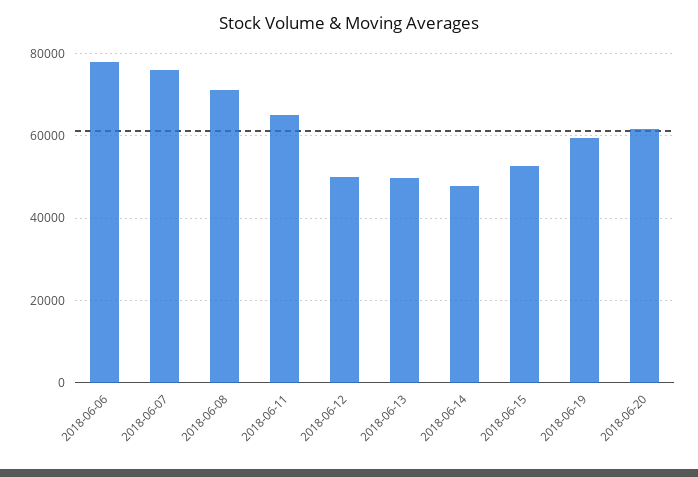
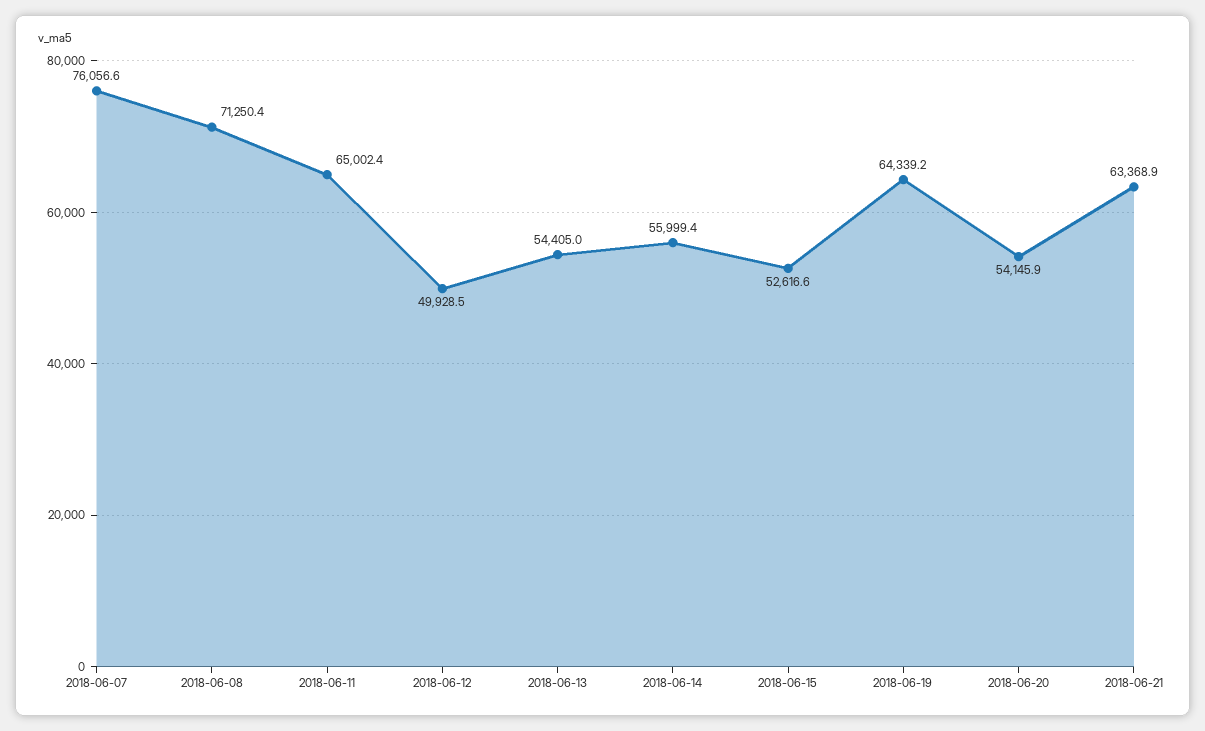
2018-06-06: 78000 -> none
2018-06-13: 50000 -> 54405
2018-06-14: 48000 -> 55999.4
2018-06-19: 60000 -> 64339.2
2018-06-20: 62000 -> 54145.9
2018-06-21: none -> 63368.9

